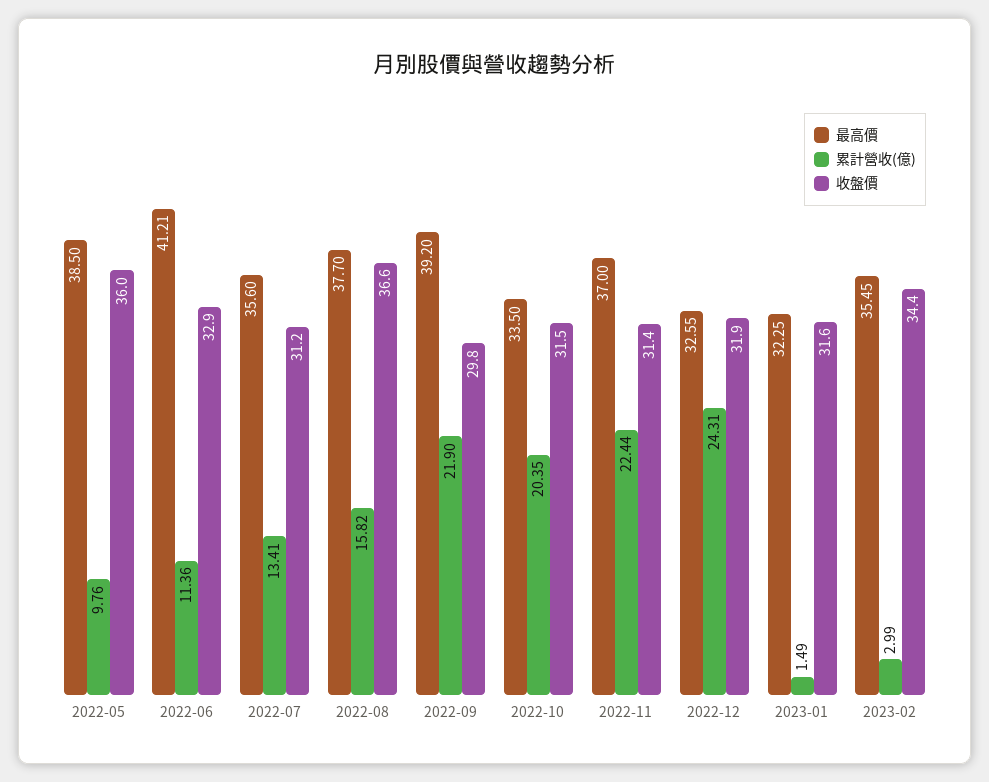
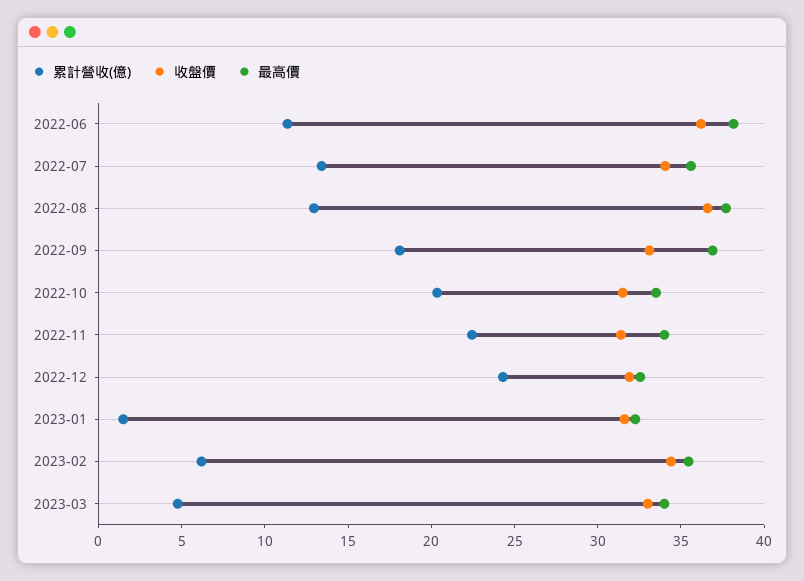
最高價, 2022-05: 38.5 -> none
累計營收(億), 2022-05: 9.76 -> none
收盤價, 2022-05: 36 -> none
最高價, 2022-06: 41.21 -> 38
收盤價, 2022-06: 32.9 -> 36
收盤價, 2022-07: 31.2 -> 34
累計營收(億), 2022-08: 15.82 -> 13
最高價, 2022-09: 39.2 -> 37
累計營收(億), 2022-09: 21.9 -> 18
收盤價, 2022-09: 29.8 -> 33
最高價, 2022-11: 37 -> 34
累計營收(億), 2023-02: 2.99 -> 6
累計營收(億), 2023-03: none -> 5
收盤價, 2023-03: none -> 33
最高價, 2023-03: none -> 34

